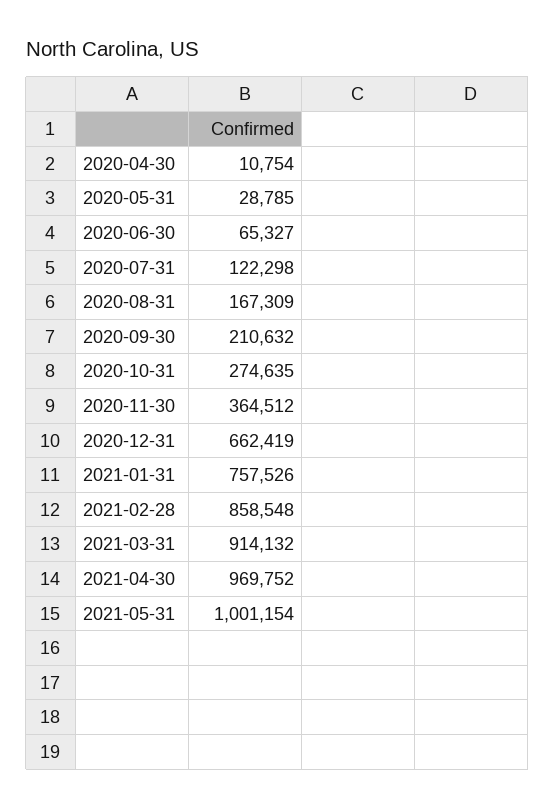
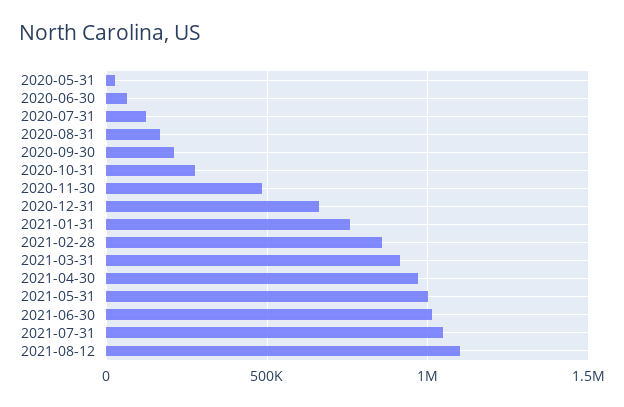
2020-04-30: 10754 -> none
2020-11-30: 364512 -> 500000
2021-06-30: none -> 1000000
2021-07-31: none -> 1050000
2021-08-12: none -> 1100000

